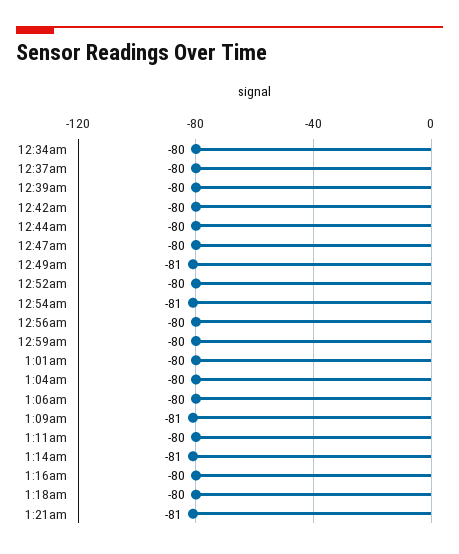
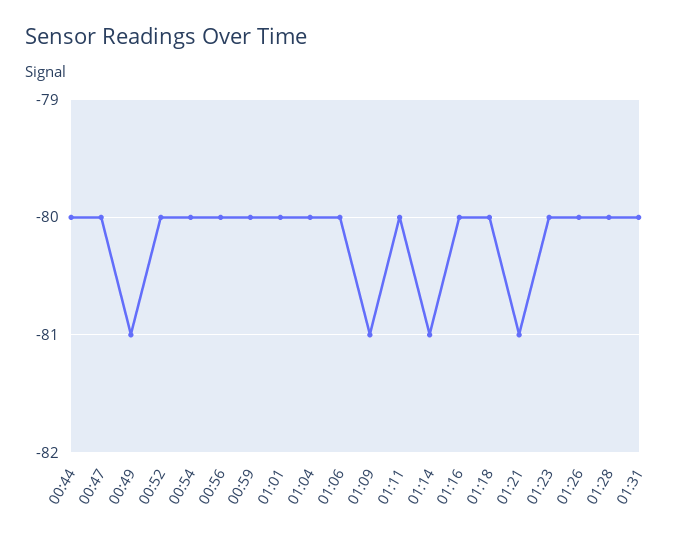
12:34am: -80 -> none
12:37am: -80 -> none
12:39am: -80 -> none
12:42am: -80 -> none
12:54am: -81 -> -80
01:23: none -> -80
01:26: none -> -80
01:28: none -> -80
01:31: none -> -80

